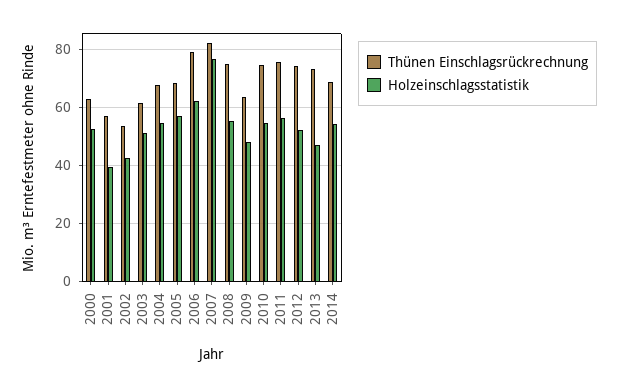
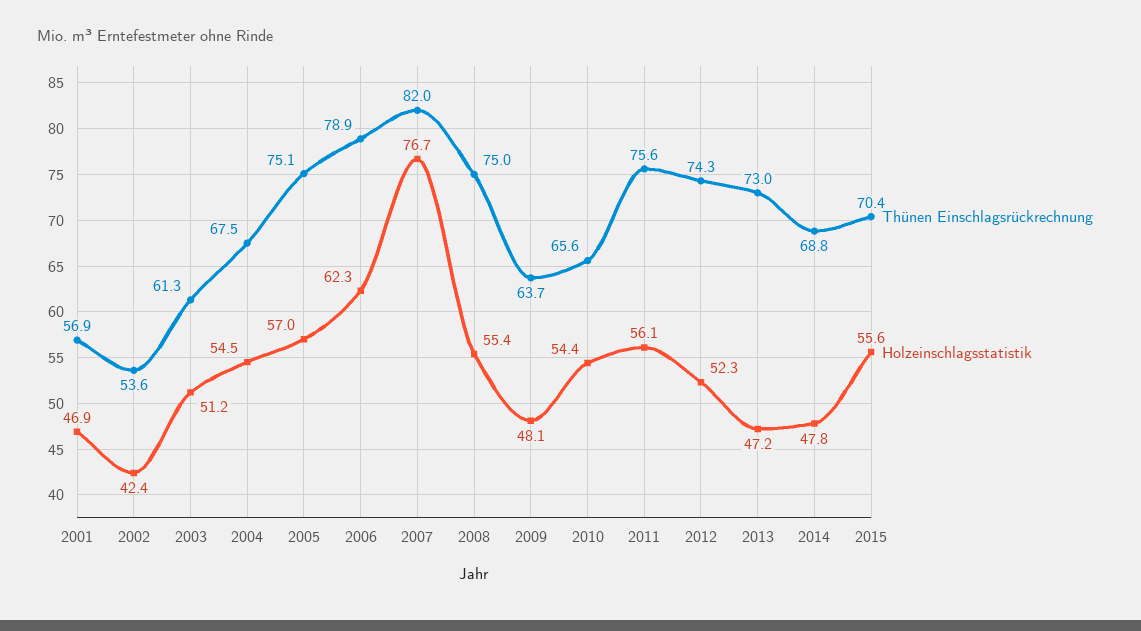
Thünen Einschlagsrückrechnung, 2000: 62.5 -> none
Holzeinschlagsstatistik, 2000: 52.5 -> none
Holzeinschlagsstatistik, 2001: 40 -> 46.9
Thünen Einschlagsrückrechnung, 2005: 67.5 -> 75.1
Thünen Einschlagsrückrechnung, 2010: 75 -> 65.6
Holzeinschlagsstatistik, 2014: 55 -> 47.8
Thünen Einschlagsrückrechnung, 2015: none -> 70.4
Holzeinschlagsstatistik, 2015: none -> 55.6

